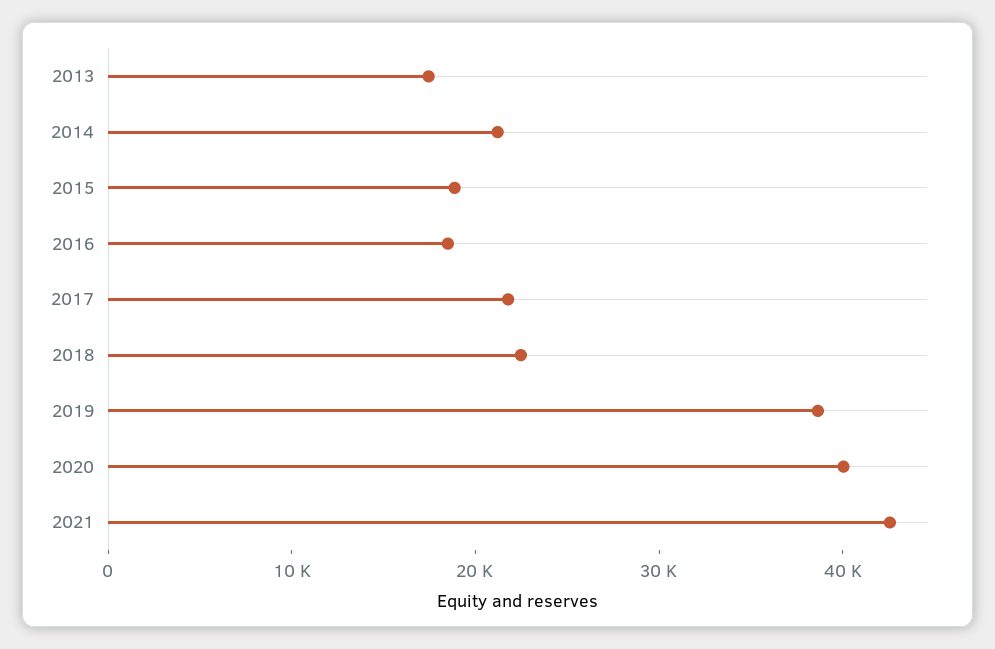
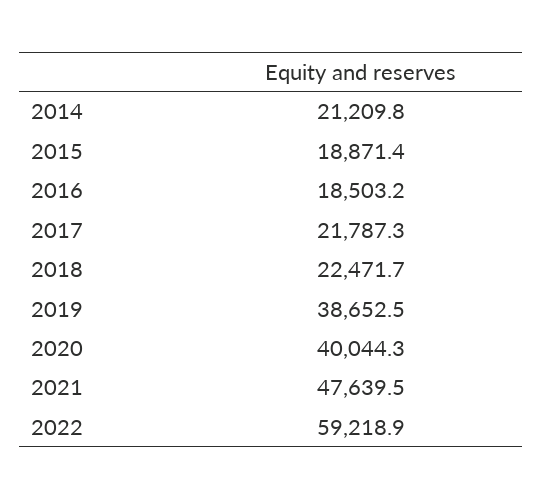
2013: 18000 -> none
2021: 42000 -> 47639.5
2022: none -> 59218.9

